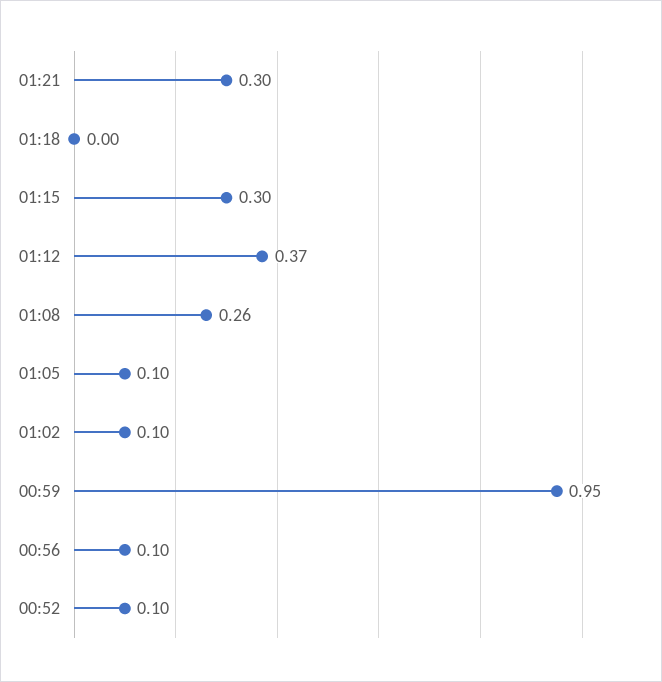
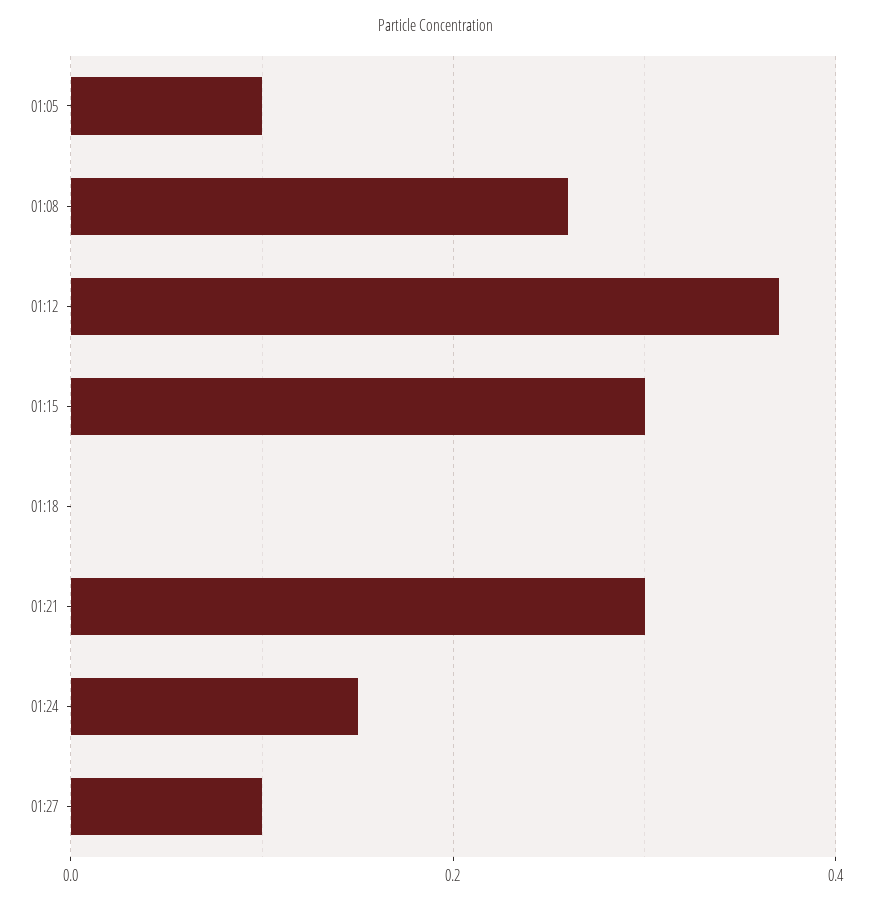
01:02: 0.1 -> none
00:59: 0.95 -> none
00:56: 0.1 -> none
00:52: 0.1 -> none
01:24: none -> 0.15
01:27: none -> 0.1

